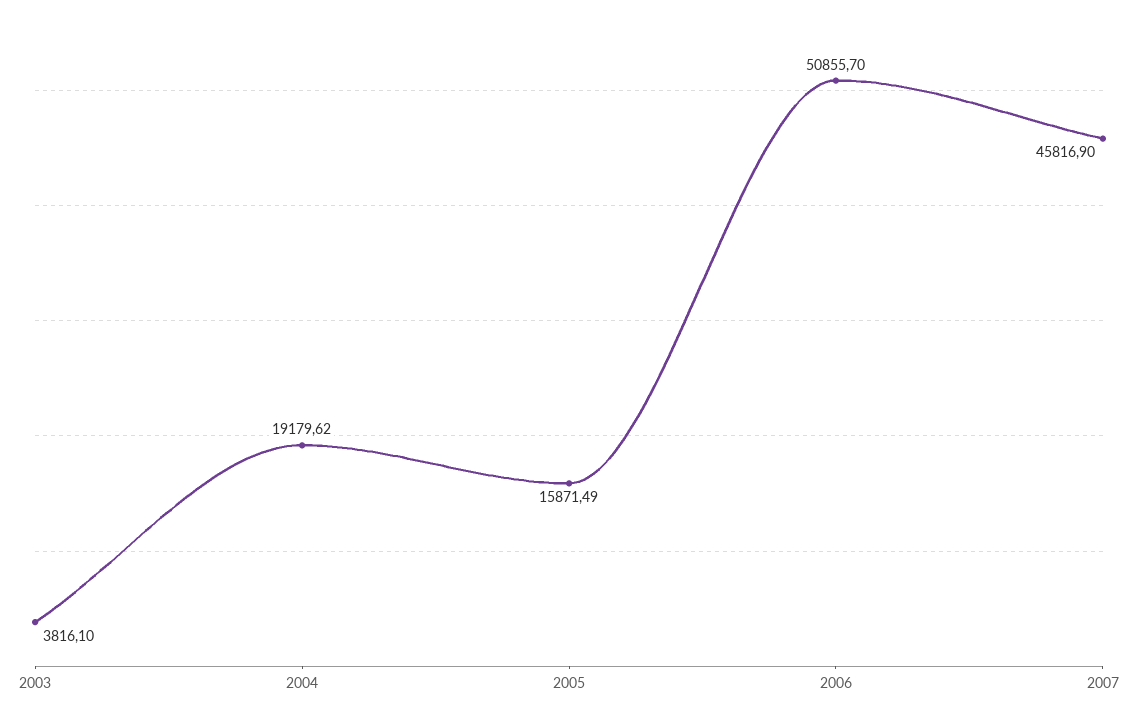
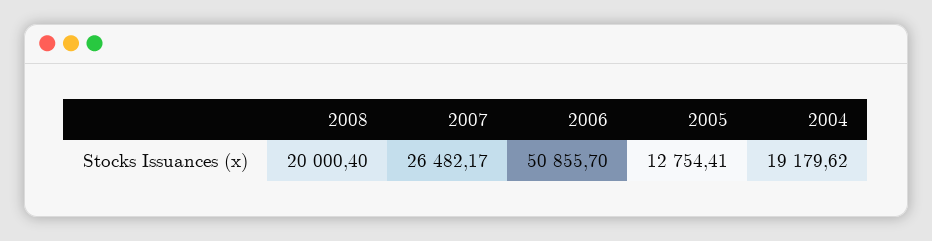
2003: 3816.1 -> none
2005: 15871.49 -> 12754.41
2007: 45816.9 -> 26482.17
2008: none -> 20000.4

